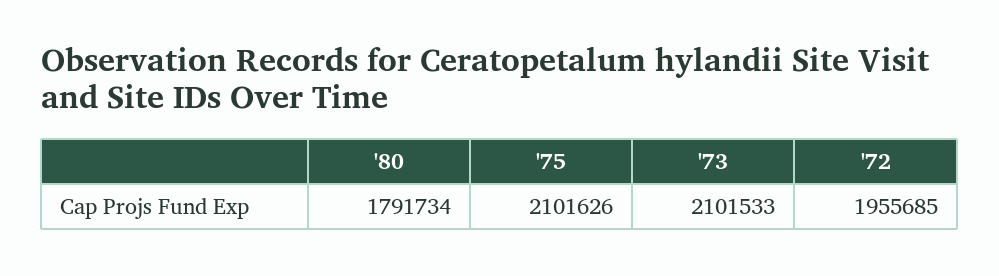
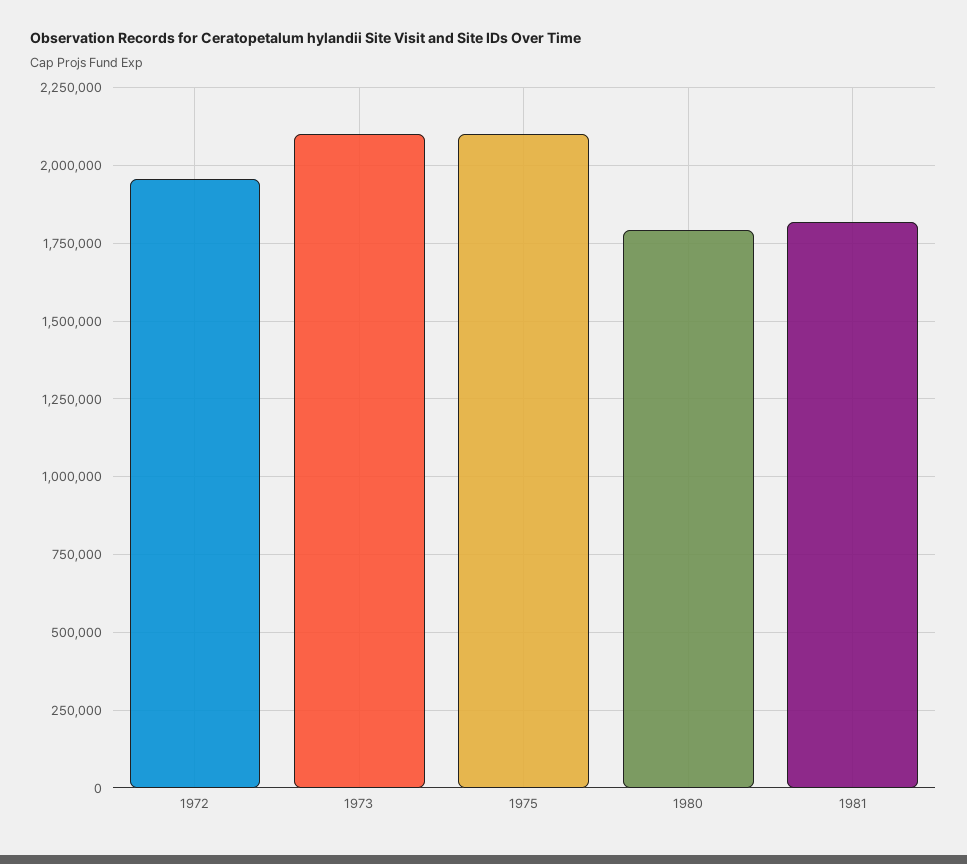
1981: none -> 1825000

